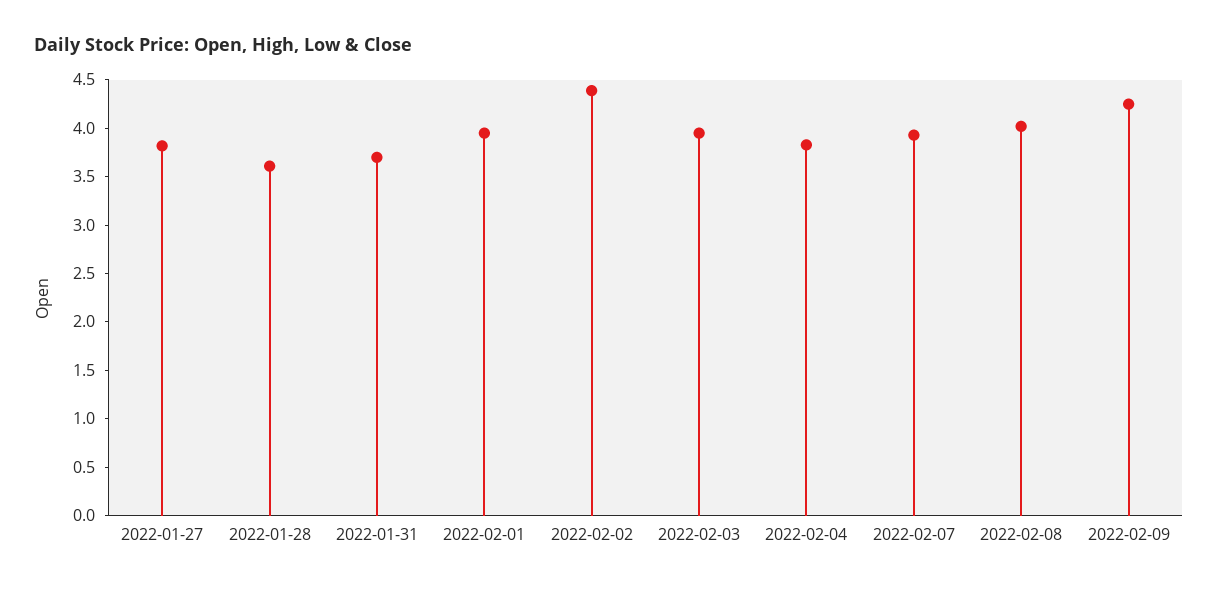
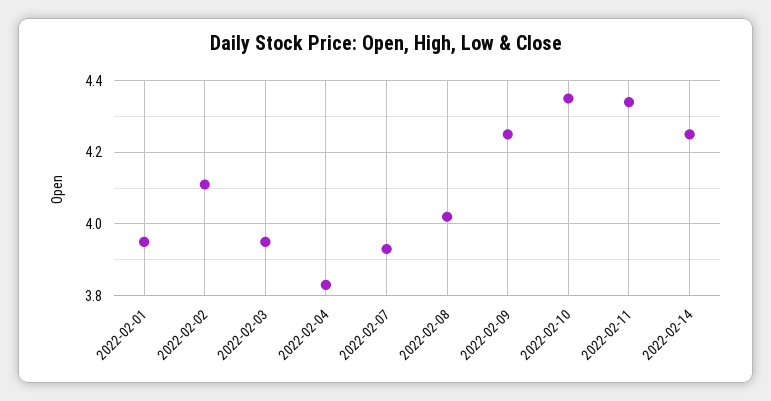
2022-01-27: 3.8 -> none
2022-01-28: 3.6 -> none
2022-01-31: 3.7 -> none
2022-02-02: 4.4 -> 4.1
2022-02-10: none -> 4.35
2022-02-11: none -> 4.35
2022-02-14: none -> 4.25

